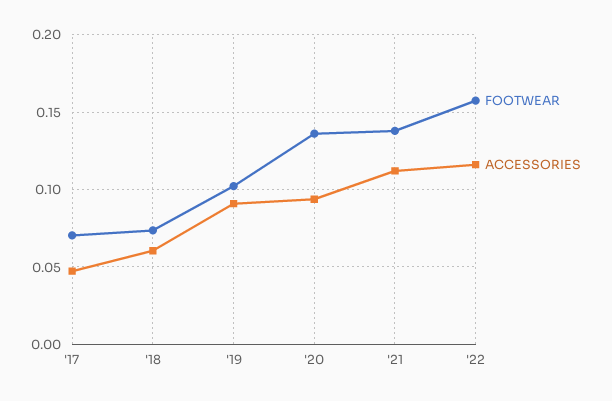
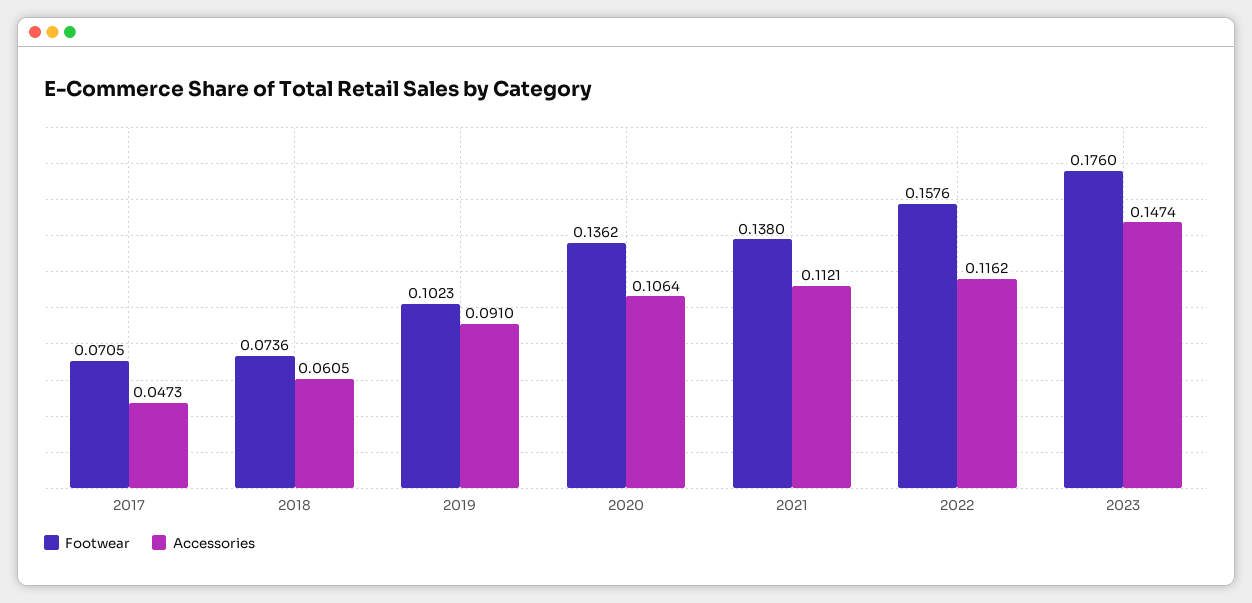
ACCESSORIES, '20: 0.095 -> 0.1064
FOOTWEAR, 2023: none -> 0.176
ACCESSORIES, 2023: none -> 0.1474

